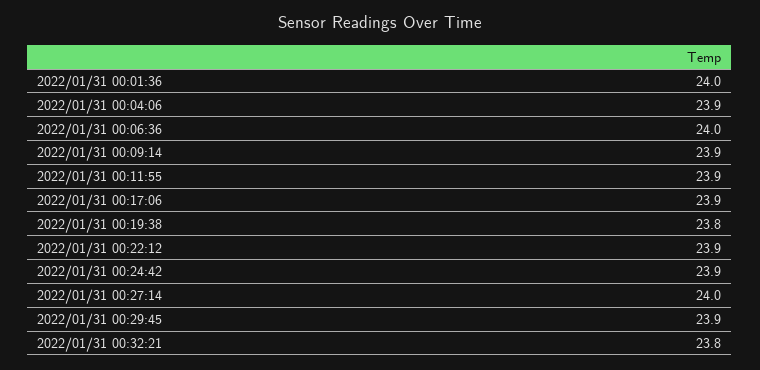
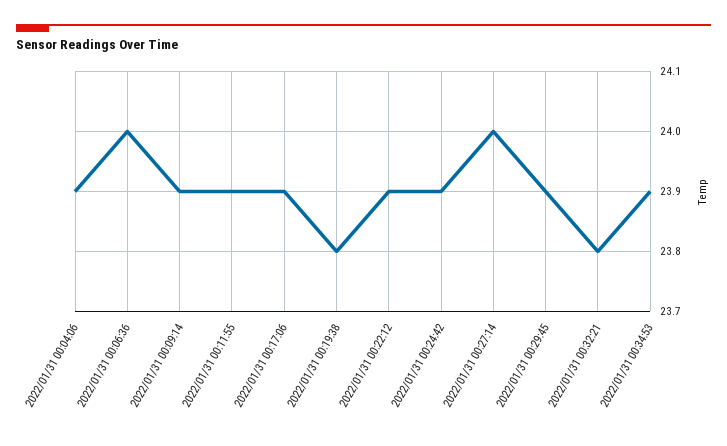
2022/01/31 00:01:36: 24 -> none
2022/01/31 00:34:53: none -> 23.9

